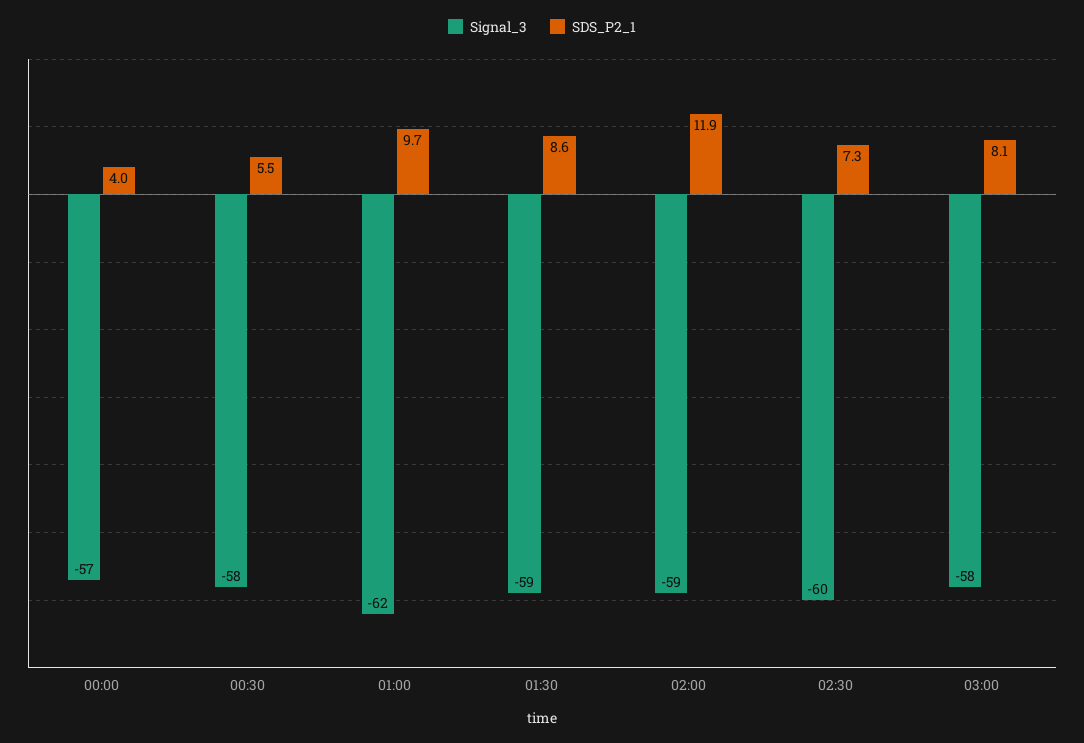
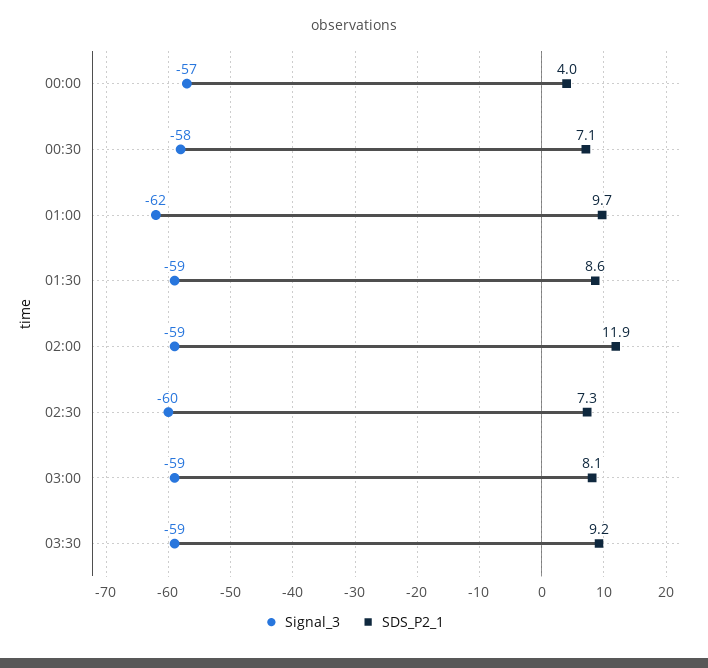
SDS_P2_1, 00:30: 5.5 -> 7.1
Signal_3, 03:00: -58 -> -59
Signal_3, 03:30: none -> -59
SDS_P2_1, 03:30: none -> 9.2

